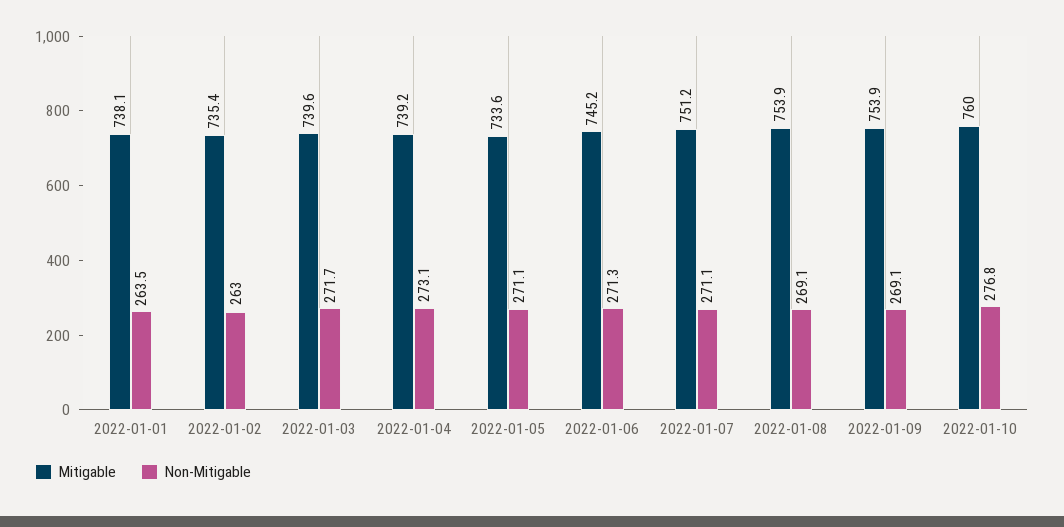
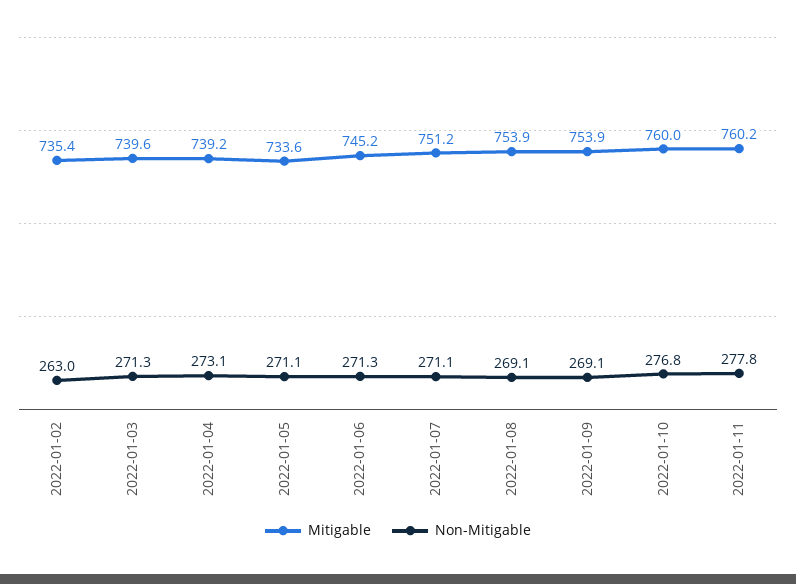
Mitigable, 2022-01-01: 738.1 -> none
Non-Mitigable, 2022-01-01: 263.5 -> none
Non-Mitigable, 2022-01-03: 271.7 -> 271.3
Mitigable, 2022-01-11: none -> 760.2
Non-Mitigable, 2022-01-11: none -> 277.8

